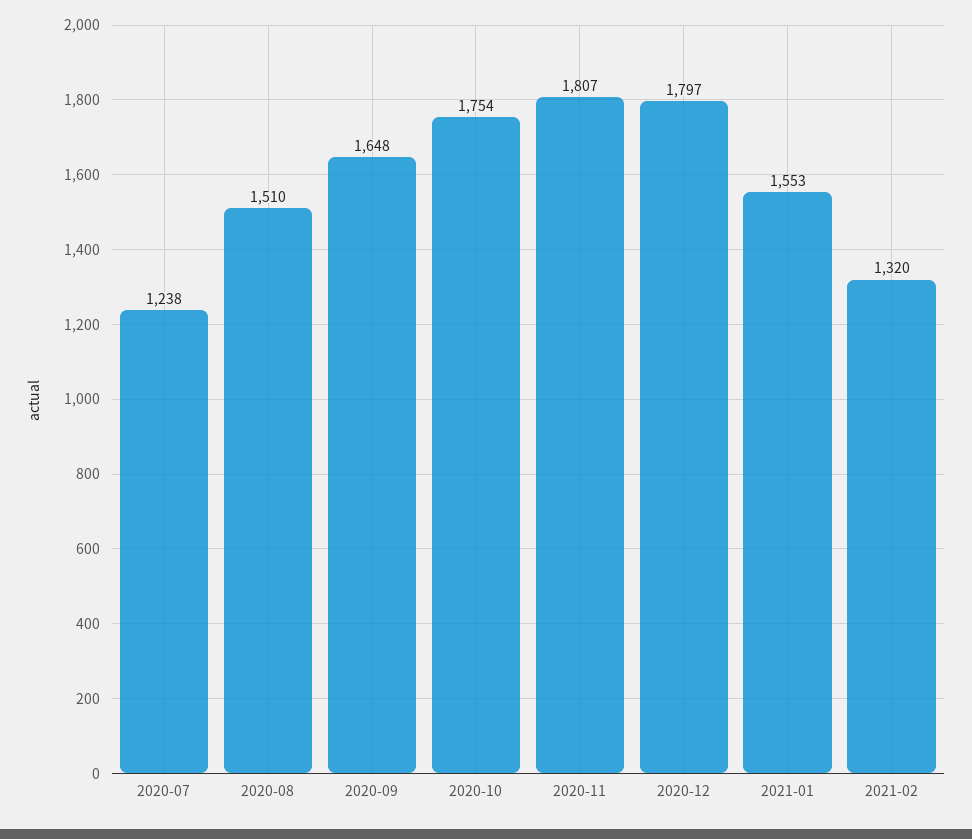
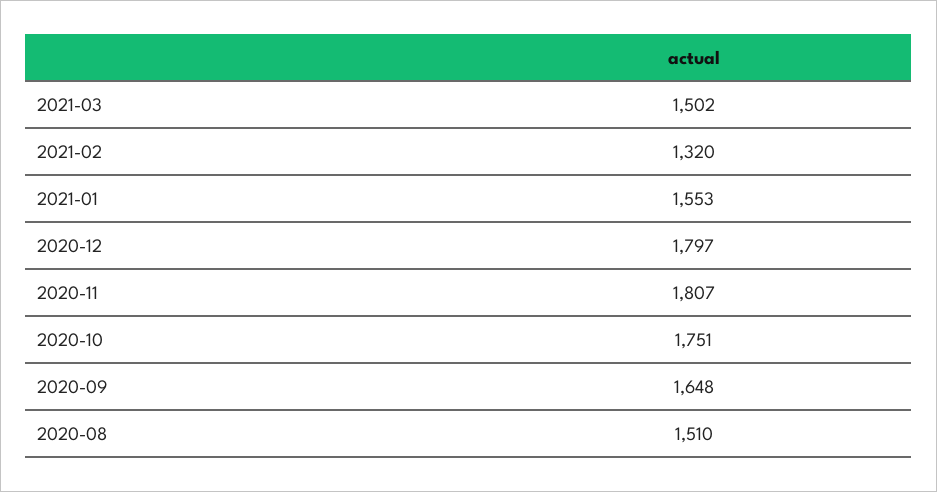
2020-07: 1238 -> none
2020-10: 1754 -> 1751
2021-03: none -> 1502

